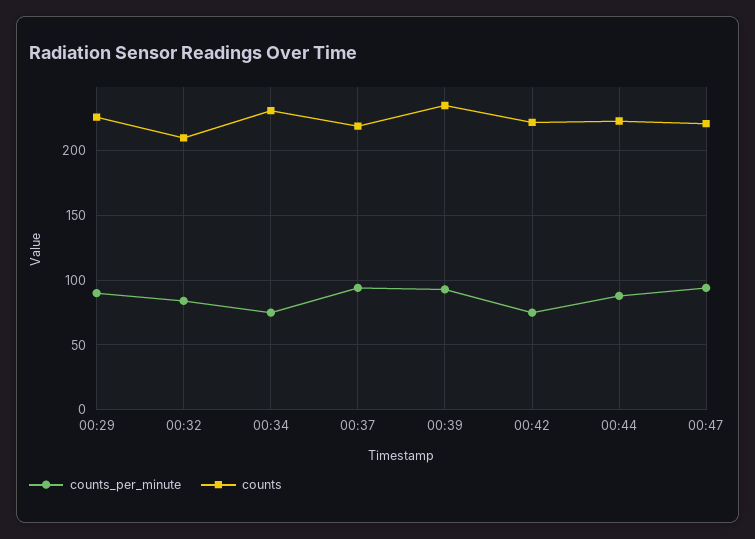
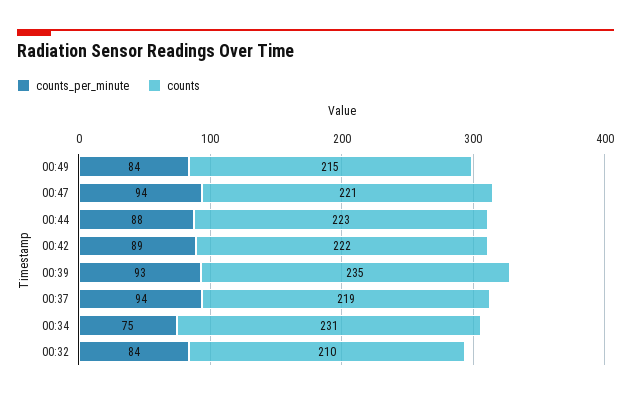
counts_per_minute, 00:29: 90 -> none
counts, 00:29: 225 -> none
counts_per_minute, 00:42: 75 -> 89
counts_per_minute, 00:49: none -> 84
counts, 00:49: none -> 215

